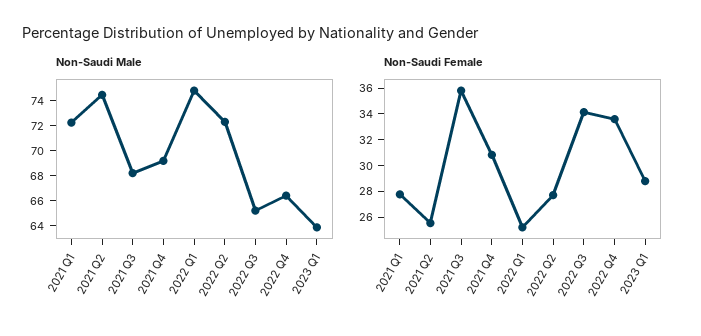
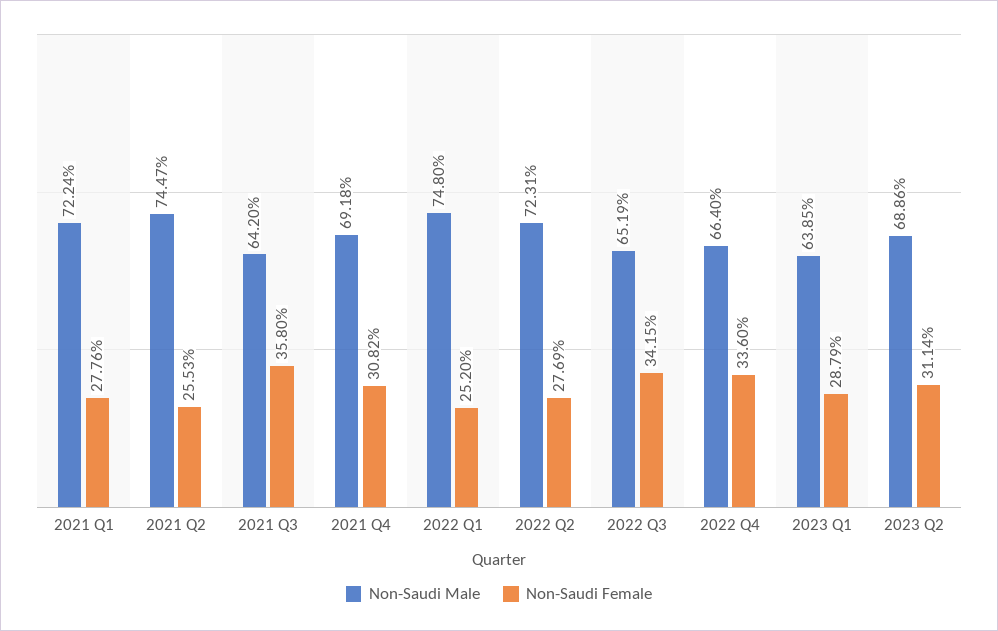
Non-Saudi Male, 2021 Q3: 68 -> 64.2
Non-Saudi Male, 2023 Q2: none -> 68.86
Non-Saudi Female, 2023 Q2: none -> 31.14

